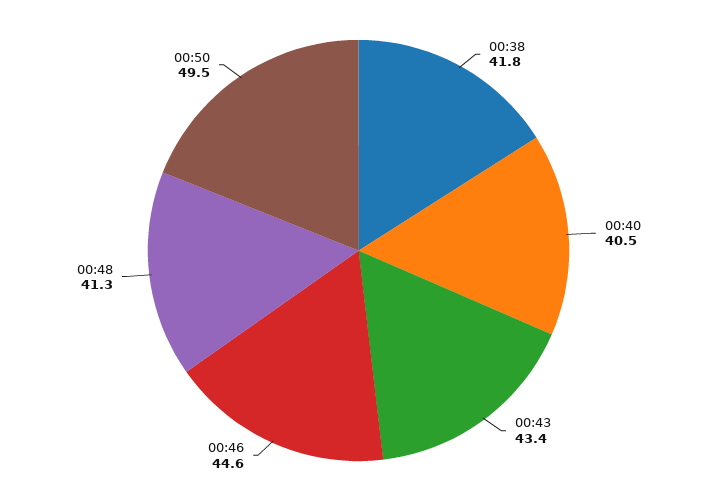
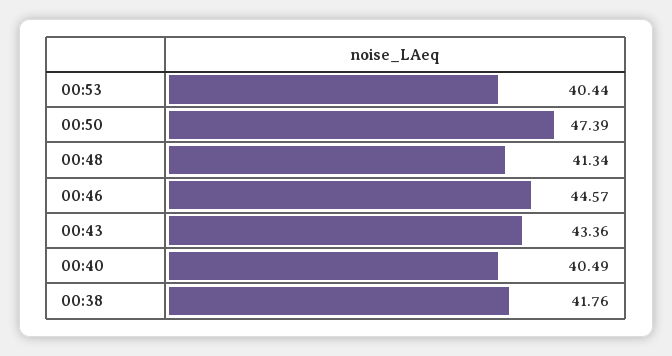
00:50: 49.5 -> 47.39
00:53: none -> 40.44

